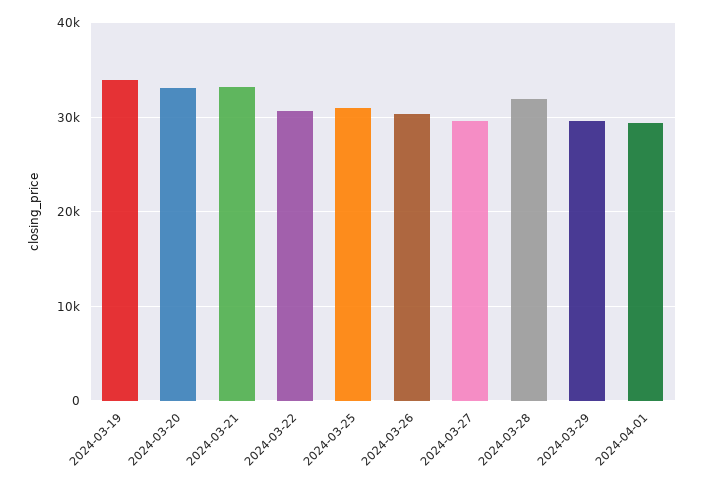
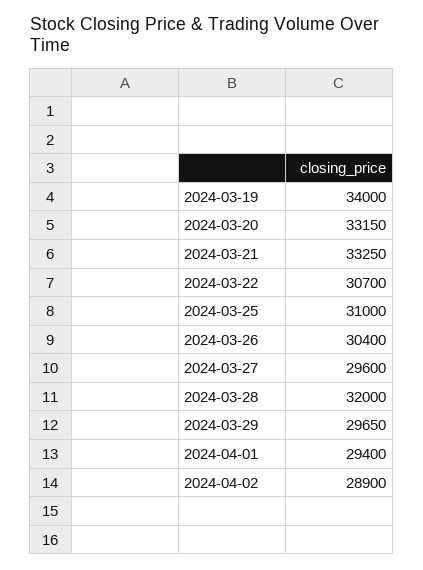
2024-04-02: none -> 28900

